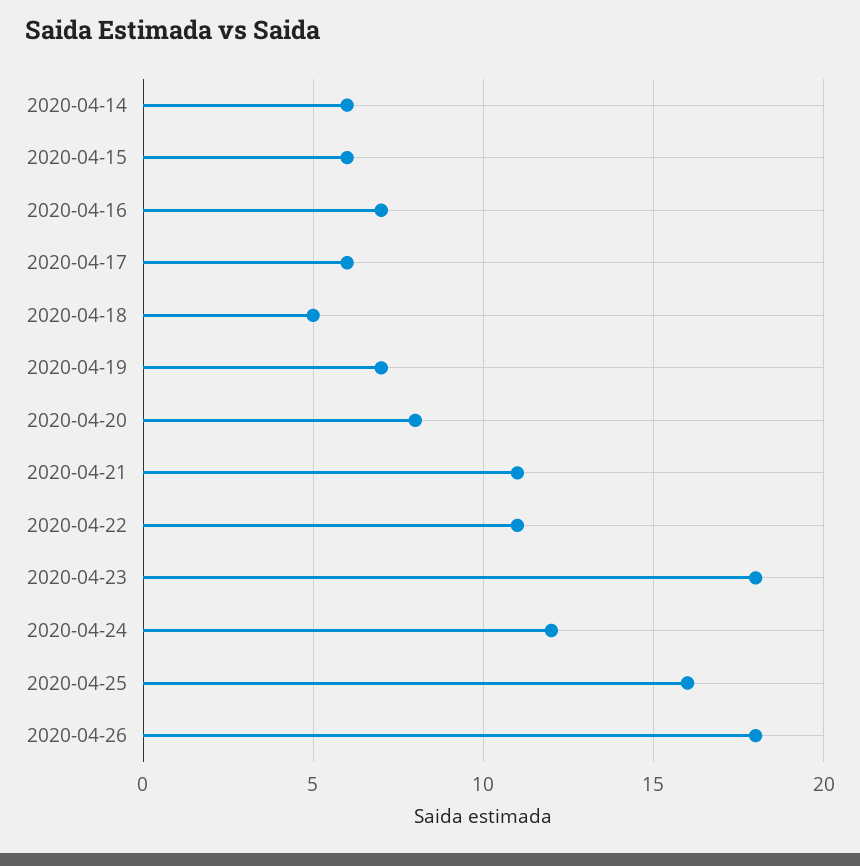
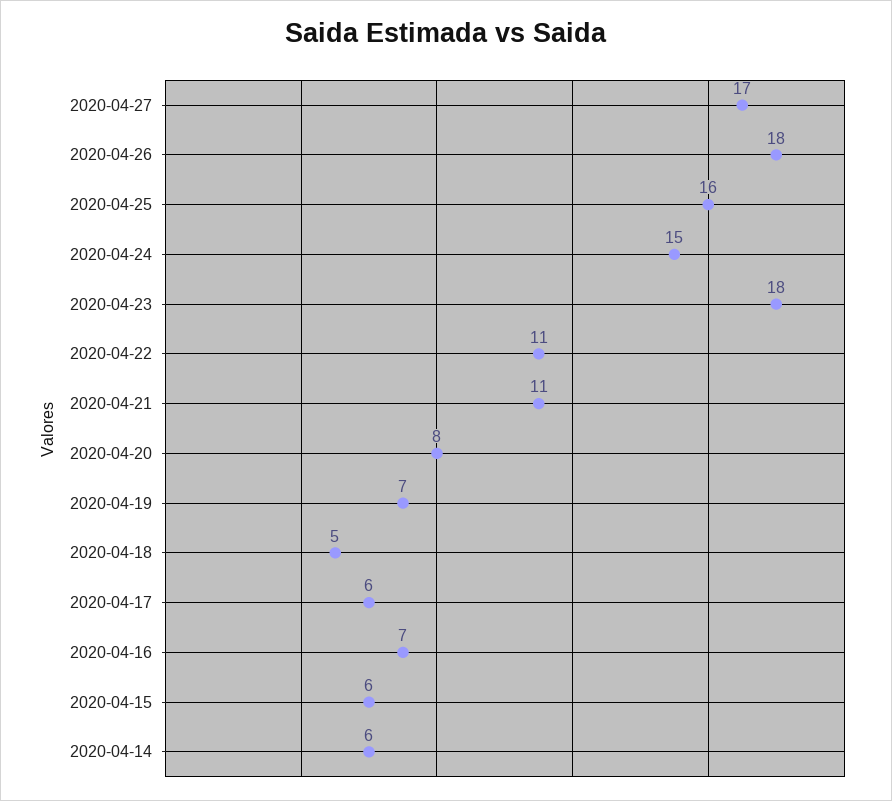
2020-04-24: 12 -> 15
2020-04-27: none -> 17

